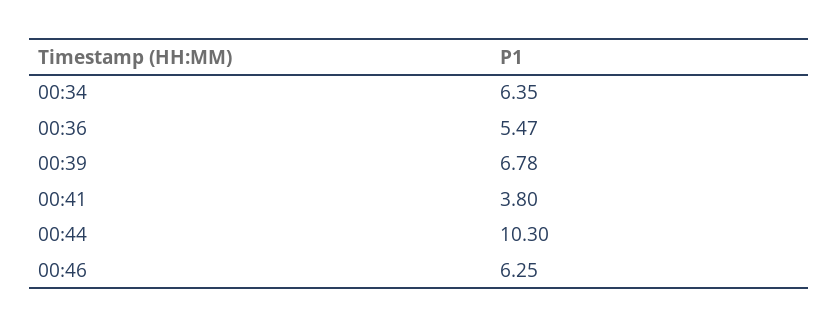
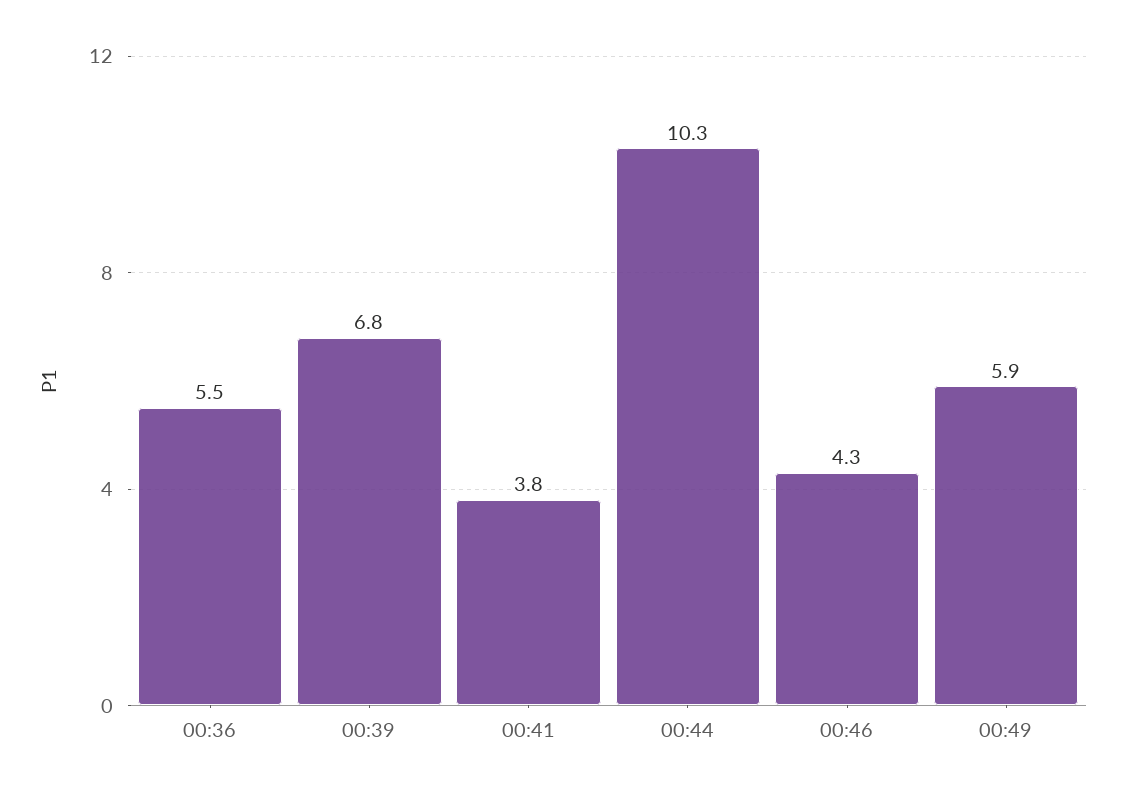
00:34: 6.35 -> none
00:46: 6.25 -> 4.3
00:49: none -> 5.9

